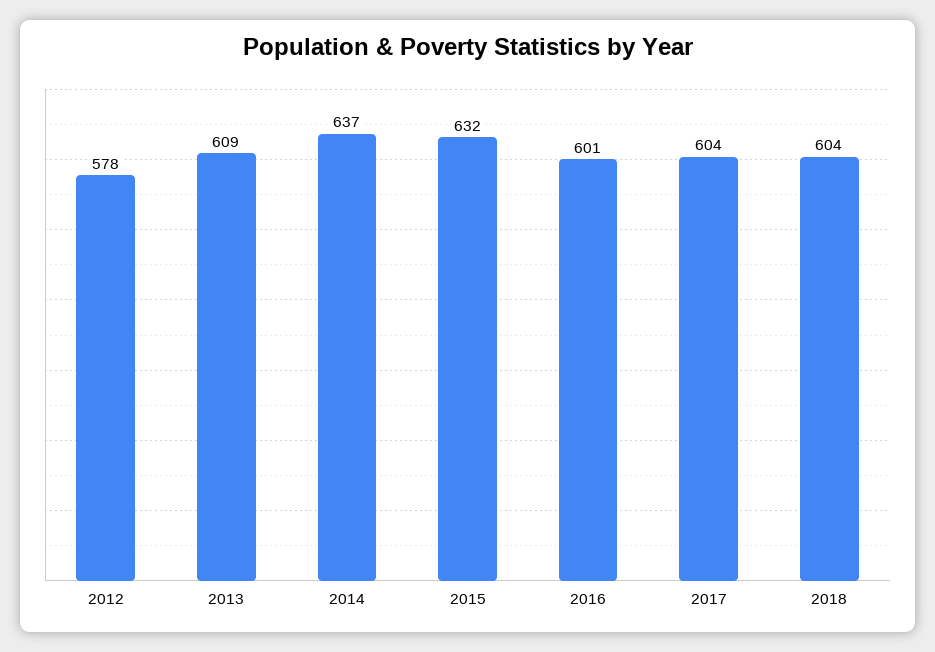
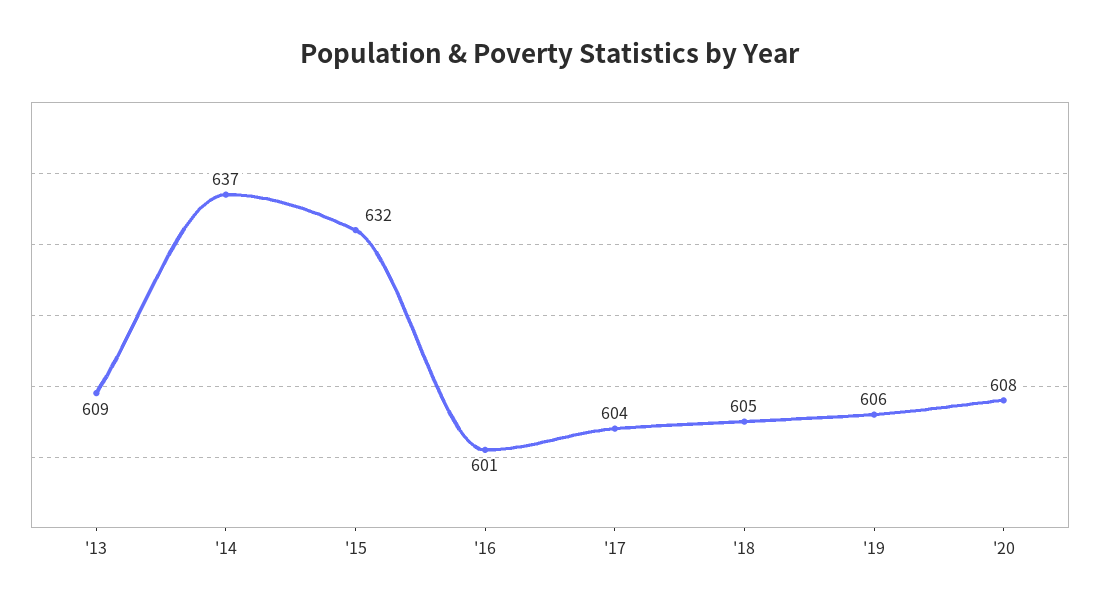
2012: 578 -> none
2018: 604 -> 605
'19: none -> 606
'20: none -> 608

